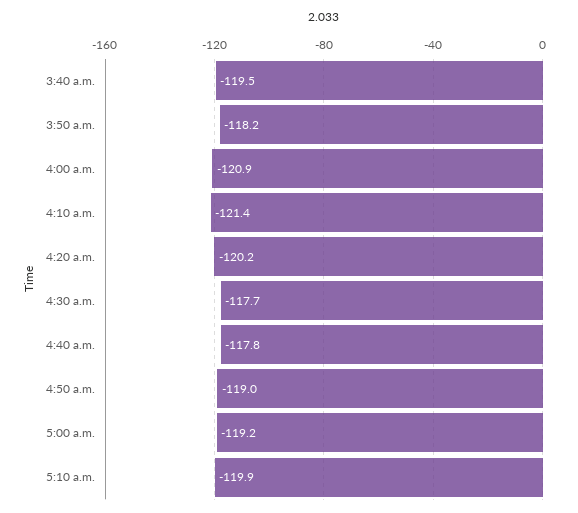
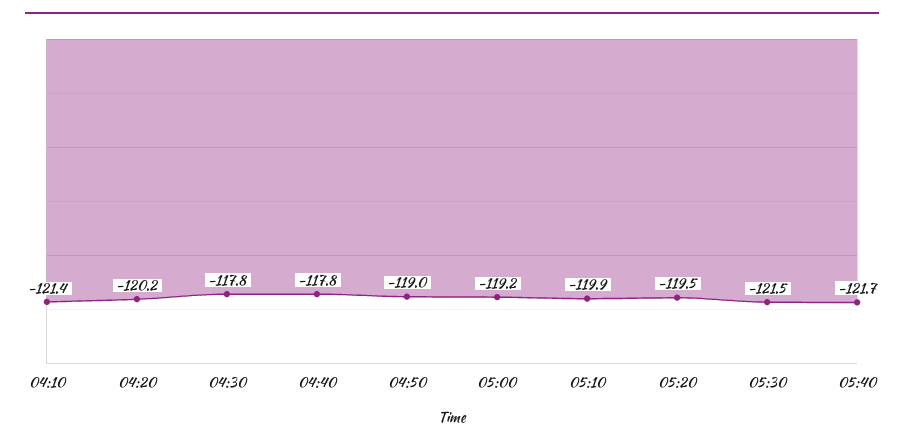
3:40 a.m.: -119.5 -> none
3:50 a.m.: -118.2 -> none
4:00 a.m.: -120.9 -> none
4:30 a.m.: -117.7 -> -117.8
05:20: none -> -119.5
05:30: none -> -121.5
05:40: none -> -121.7

